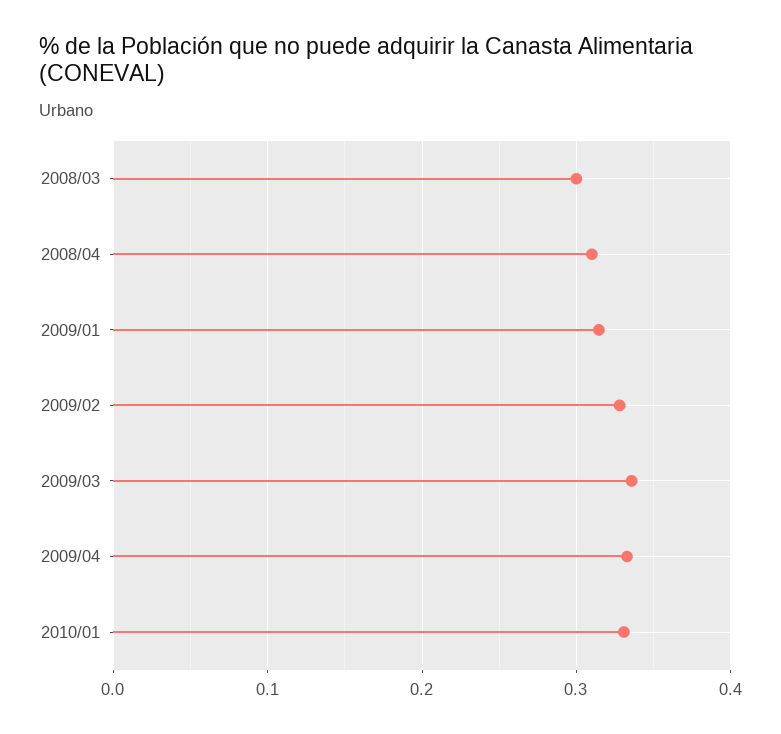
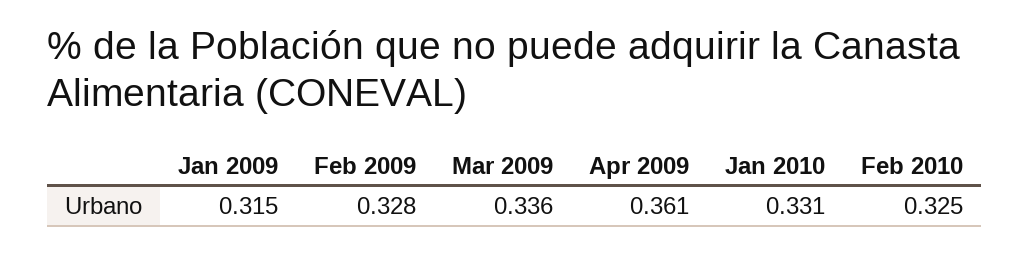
2008/03: 0.3 -> none
2008/04: 0.31 -> none
2009/04: 0.33 -> 0.361
Feb 2010: none -> 0.325

